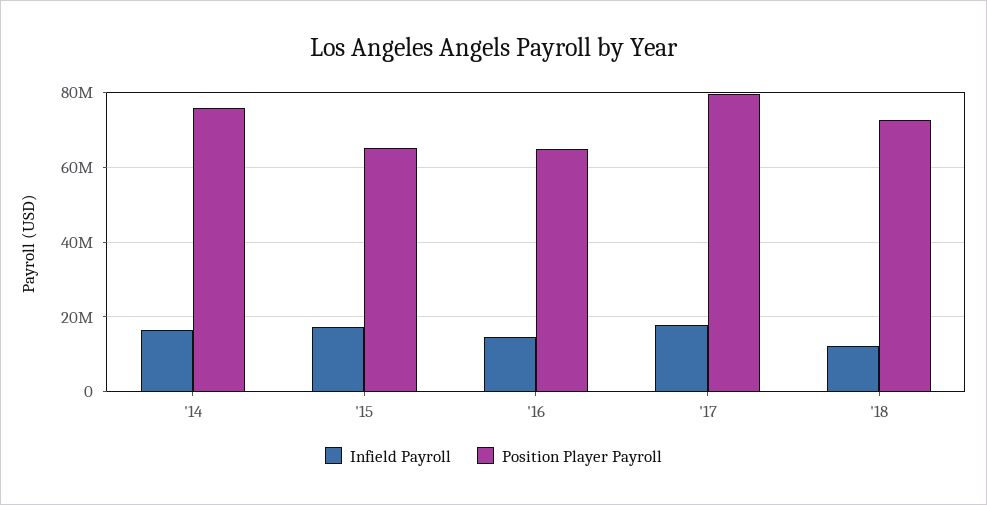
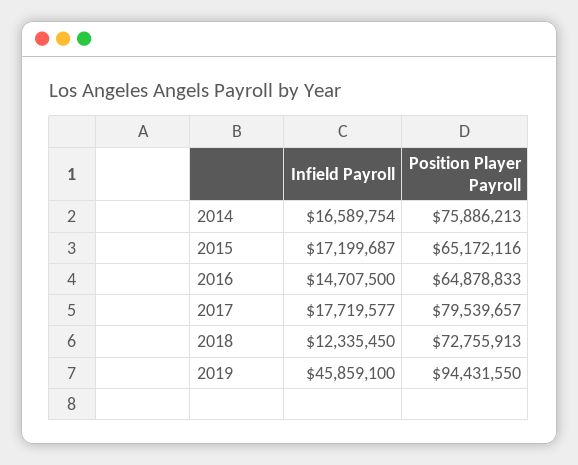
Infield Payroll, 2019: none -> 45859100
Position Player Payroll, 2019: none -> 94431550

